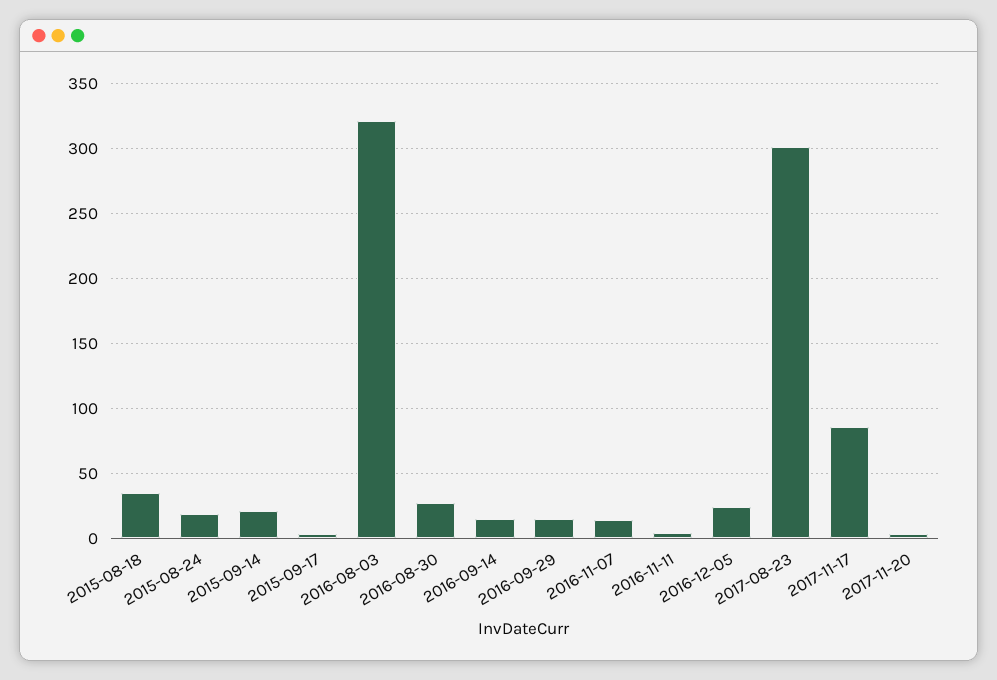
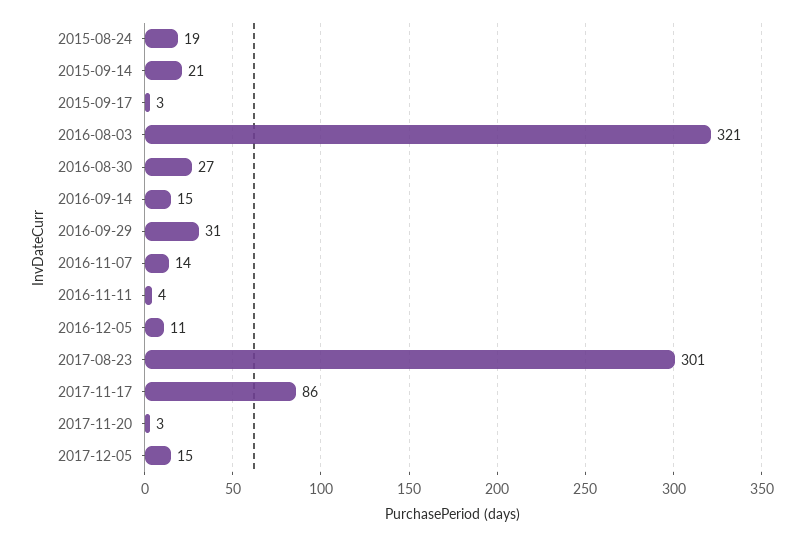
2015-08-18: 35 -> none
2016-09-29: 15 -> 31
2016-12-05: 25 -> 11
2017-12-05: none -> 15

